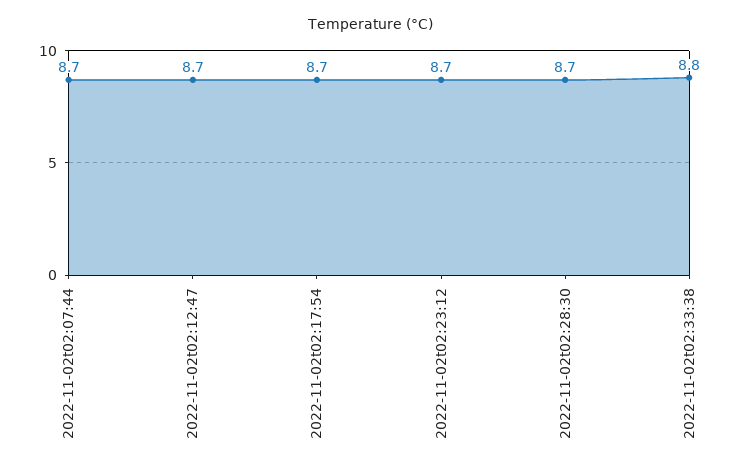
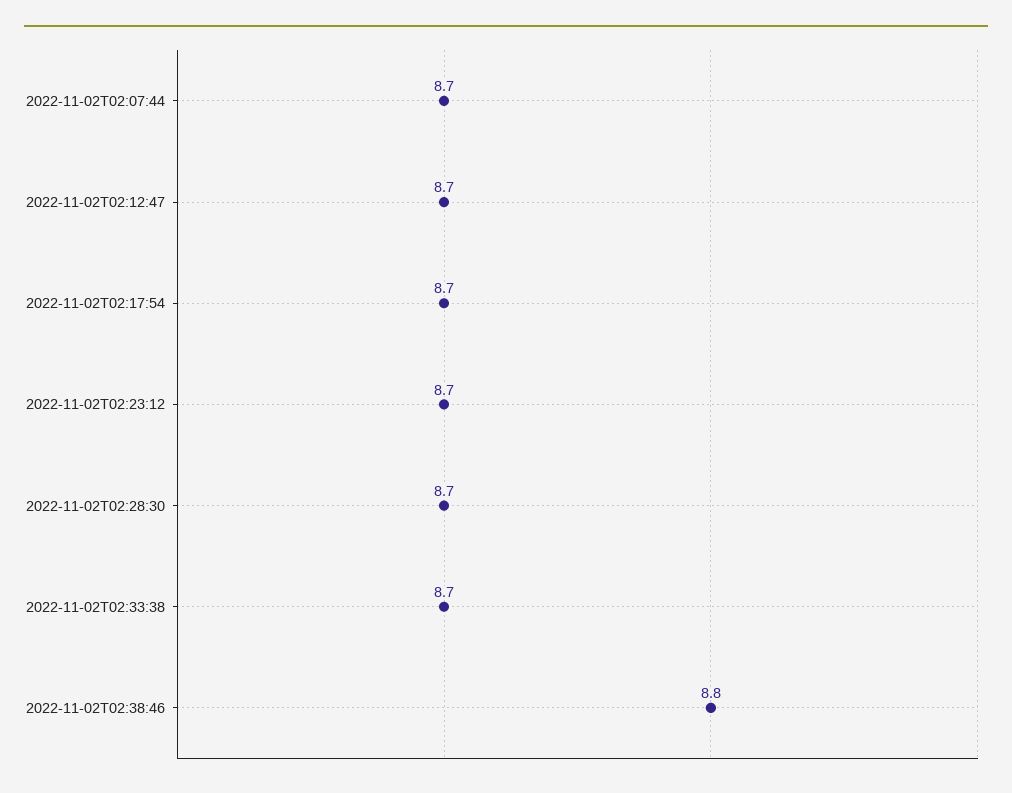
2022-11-02t02:33:38: 8.8 -> 8.7
2022-11-02T02:38:46: none -> 8.8

